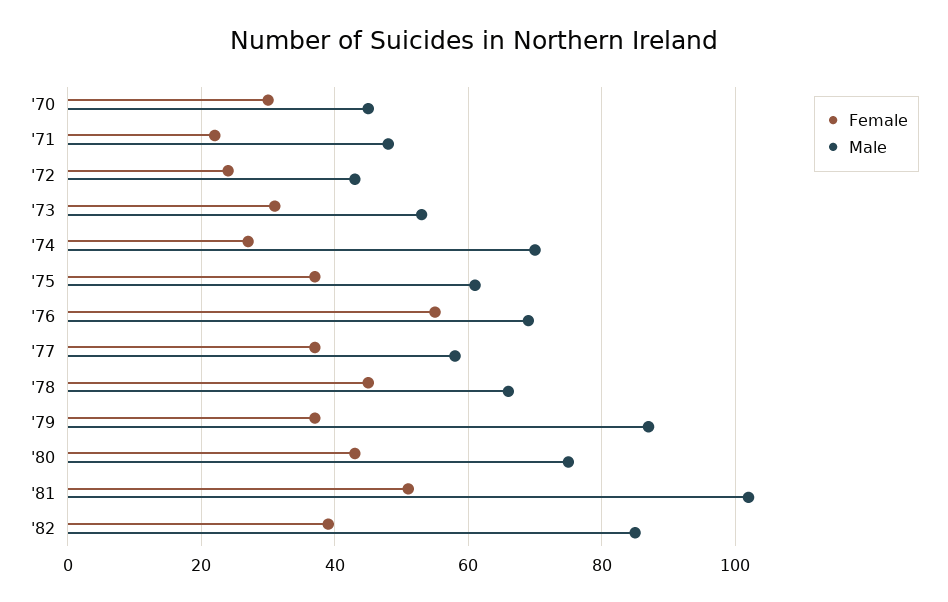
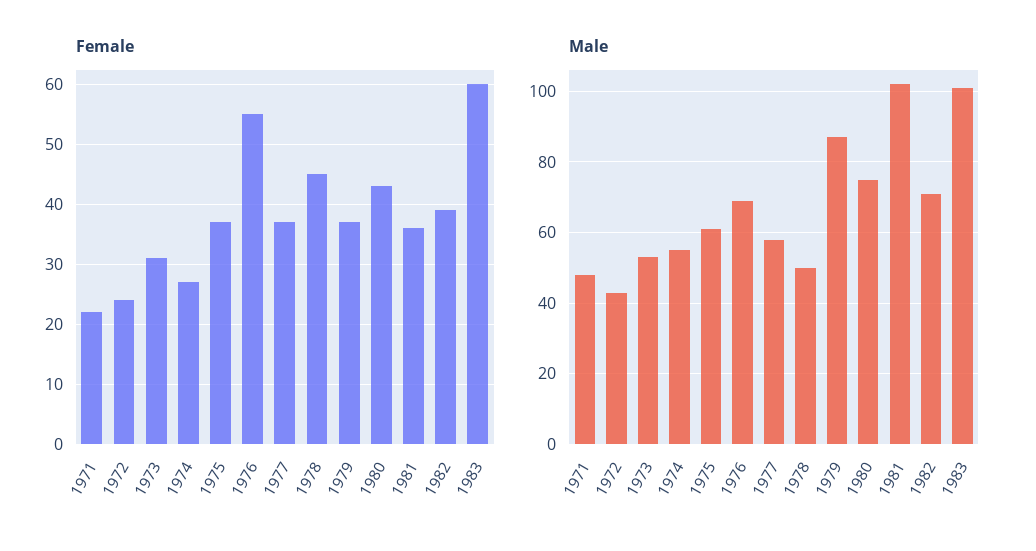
Female, '70: 30 -> none
Male, '70: 45 -> none
Male, '74: 70 -> 55
Male, '78: 65 -> 50
Female, '81: 50 -> 36
Male, '82: 85 -> 70
Female, 1983: none -> 60
Male, 1983: none -> 100

